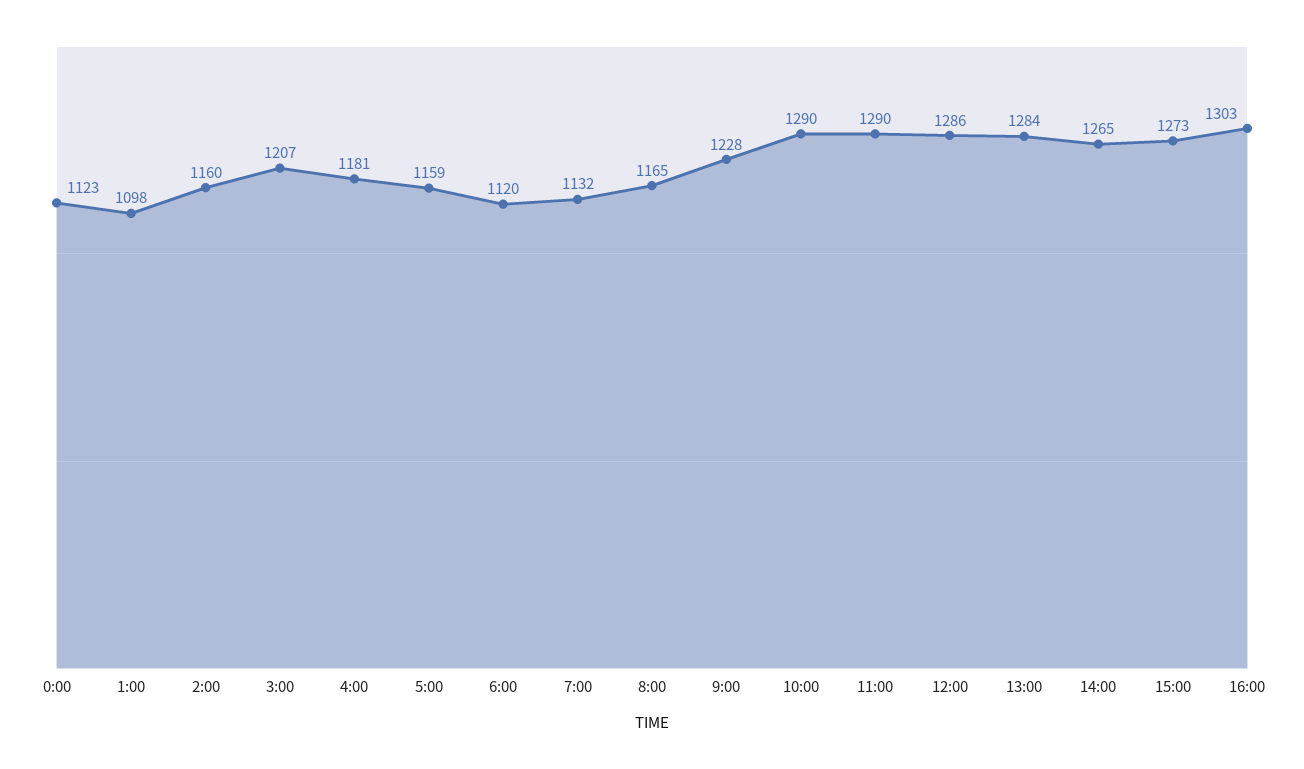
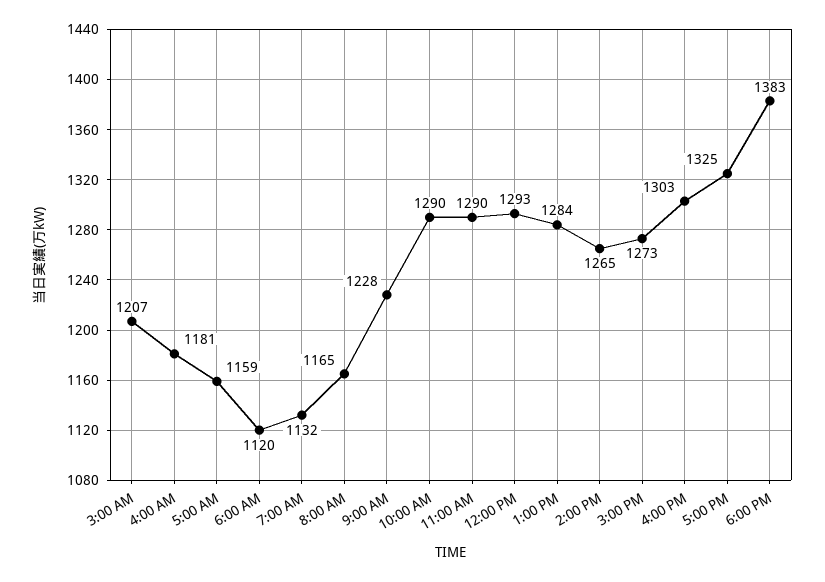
0:00: 1123 -> none
1:00: 1098 -> none
2:00: 1160 -> none
12:00: 1286 -> 1293
5:00 PM: none -> 1325
6:00 PM: none -> 1383

